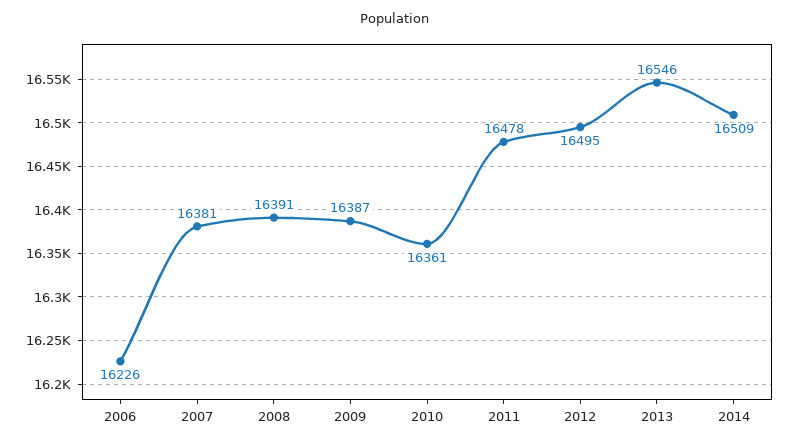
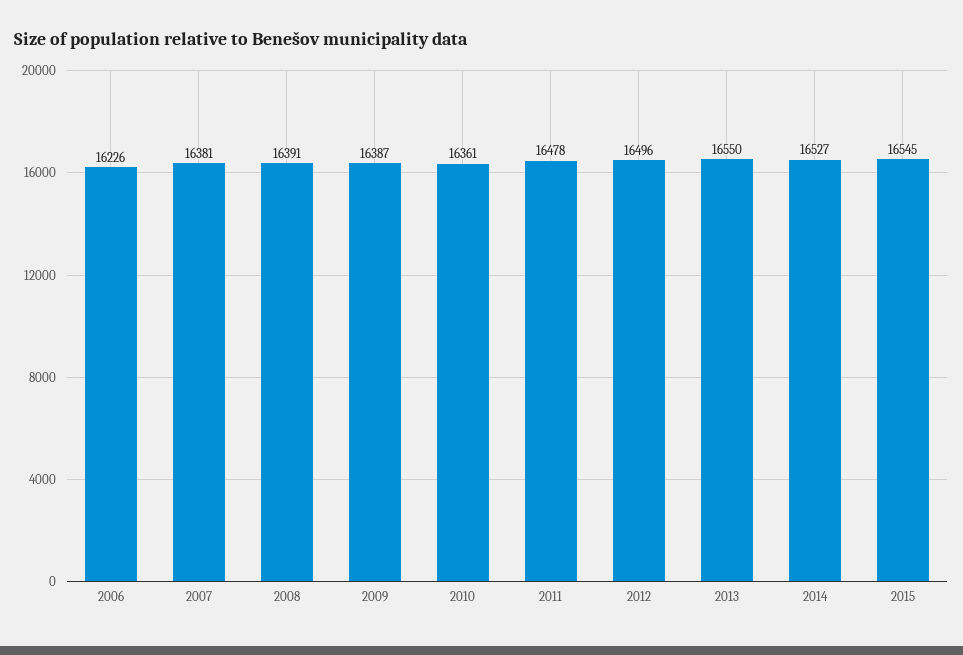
2012: 16495 -> 16496
2013: 16546 -> 16550
2014: 16509 -> 16527
2015: none -> 16545

